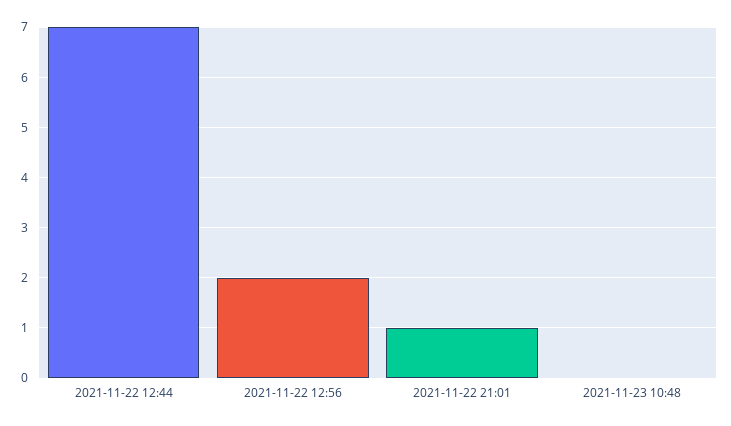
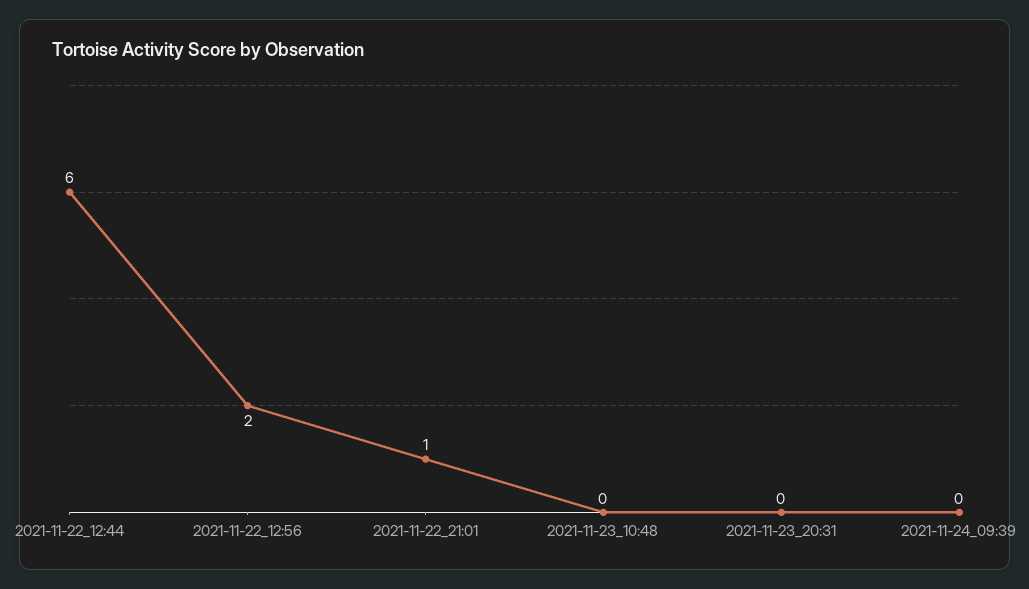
2021-11-22 12:44: 7 -> 6
2021-11-23_20:31: none -> 0
2021-11-24_09:39: none -> 0

